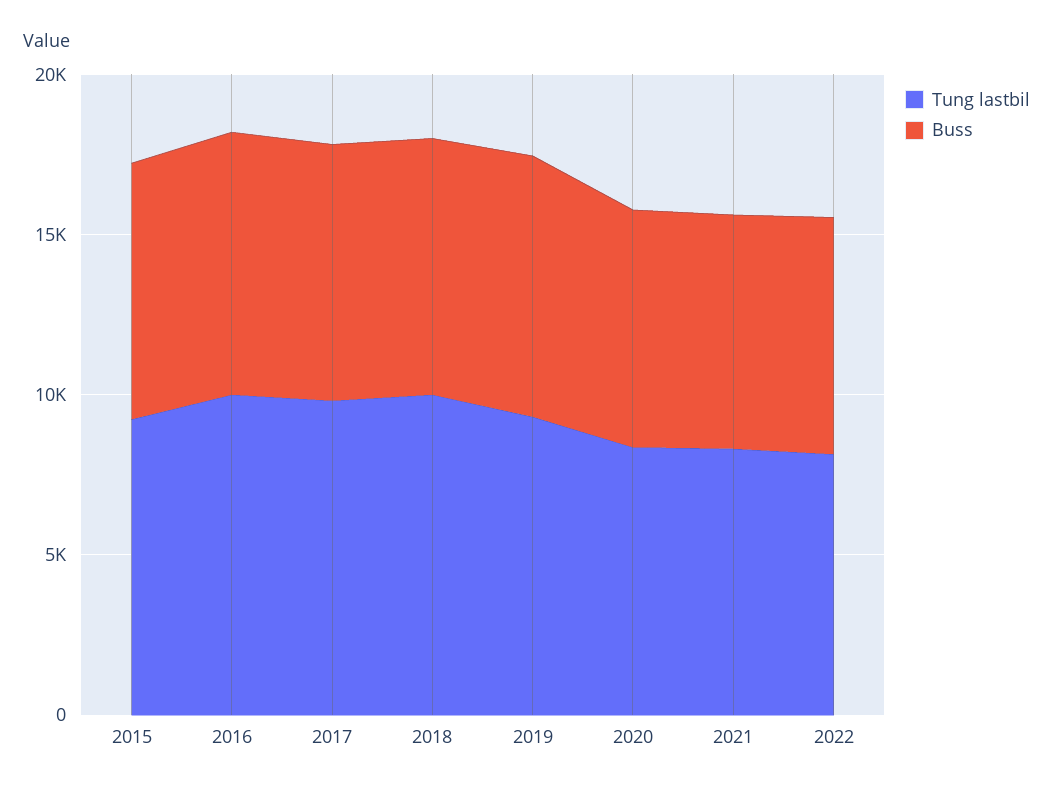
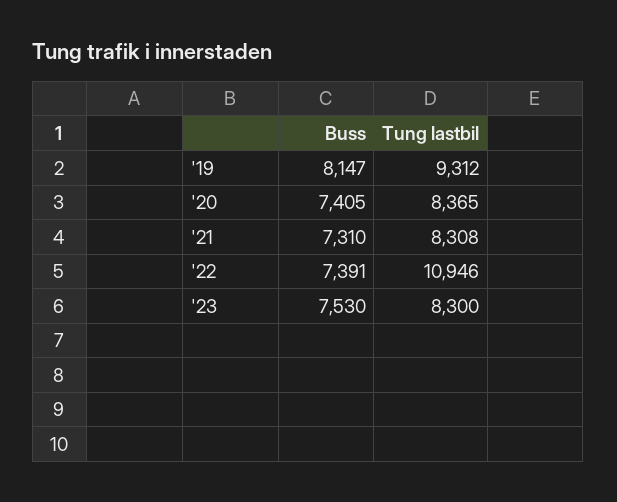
Tung lastbil, 2015: 9000 -> none
Buss, 2015: 8000 -> none
Tung lastbil, 2016: 10000 -> none
Buss, 2016: 8000 -> none
Tung lastbil, 2017: 10000 -> none
Buss, 2017: 8000 -> none
Tung lastbil, 2018: 10000 -> none
Buss, 2018: 8000 -> none
Tung lastbil, 2022: 8000 -> 10946
Buss, '23: none -> 7530
Tung lastbil, '23: none -> 8300

